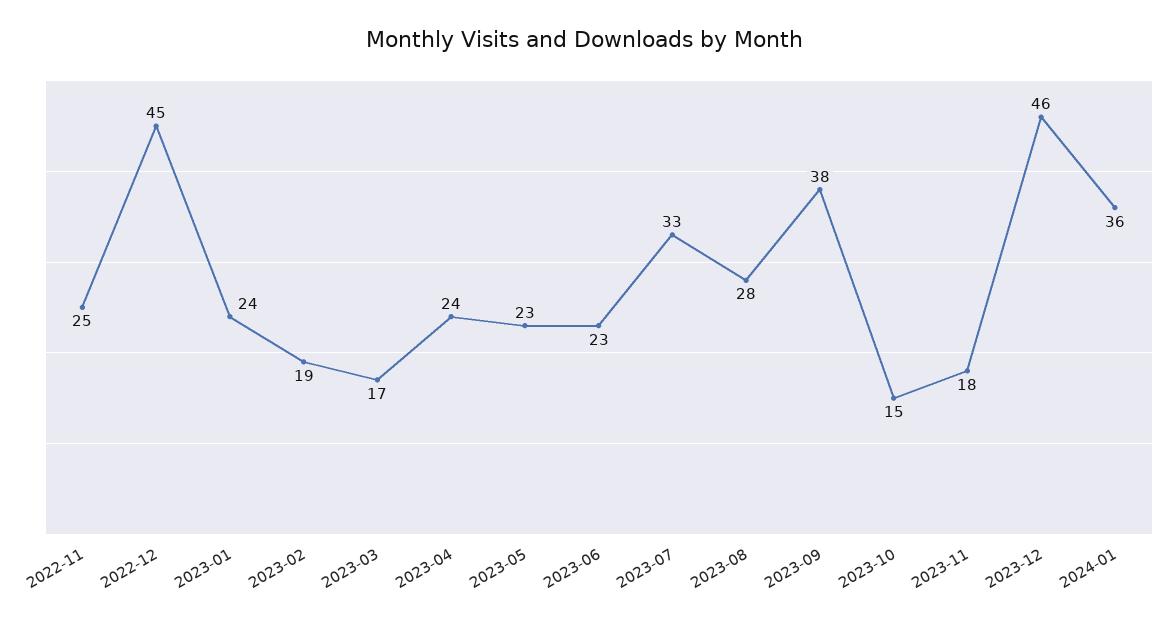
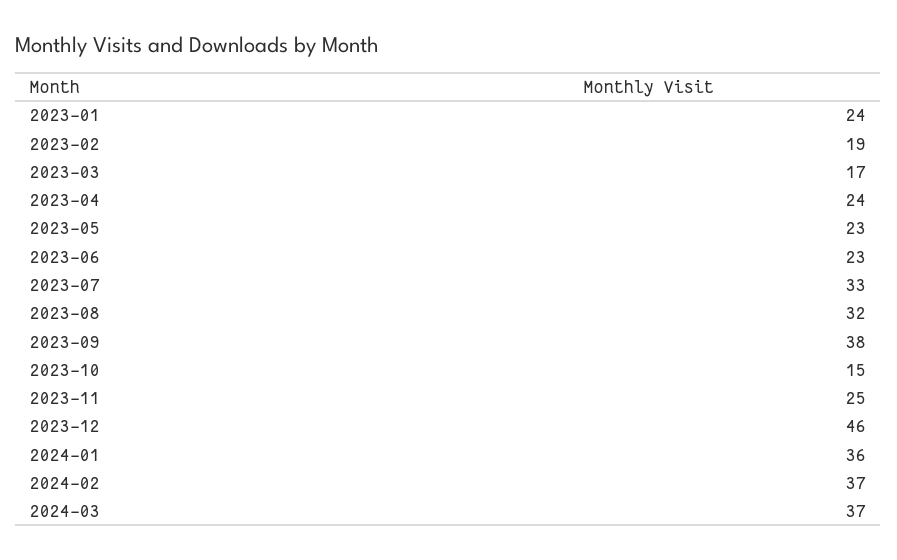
2022-11: 25 -> none
2022-12: 45 -> none
2023-08: 28 -> 32
2023-11: 18 -> 25
2024-02: none -> 37
2024-03: none -> 37

